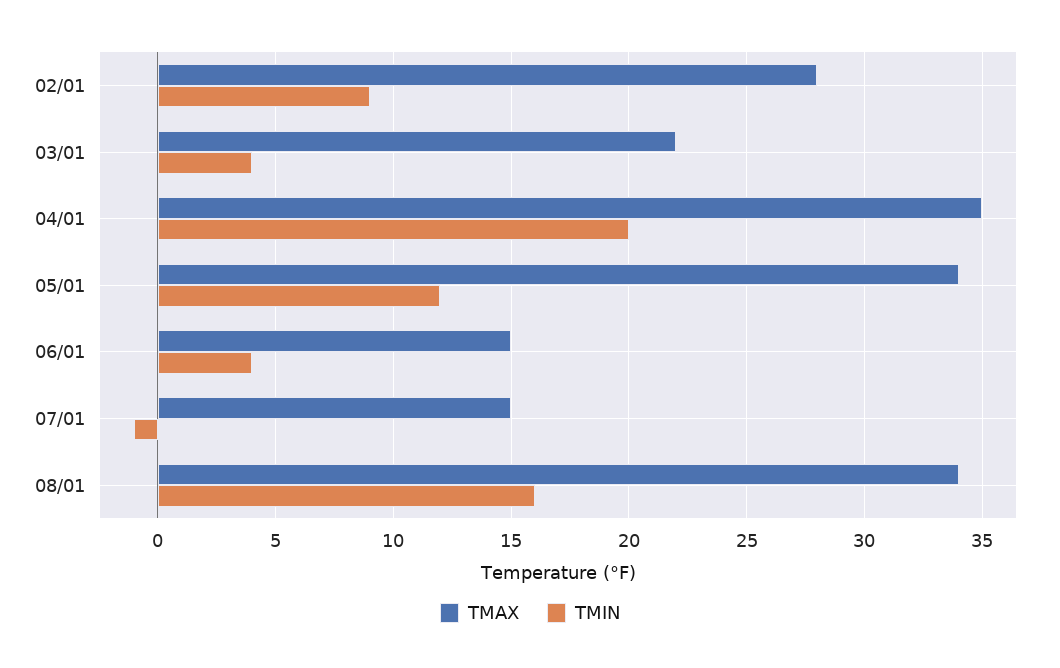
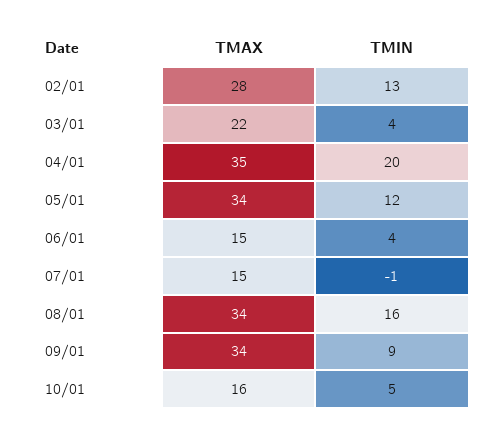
TMIN, 02/01: 9 -> 13
TMAX, 09/01: none -> 34
TMIN, 09/01: none -> 9
TMAX, 10/01: none -> 16
TMIN, 10/01: none -> 5

